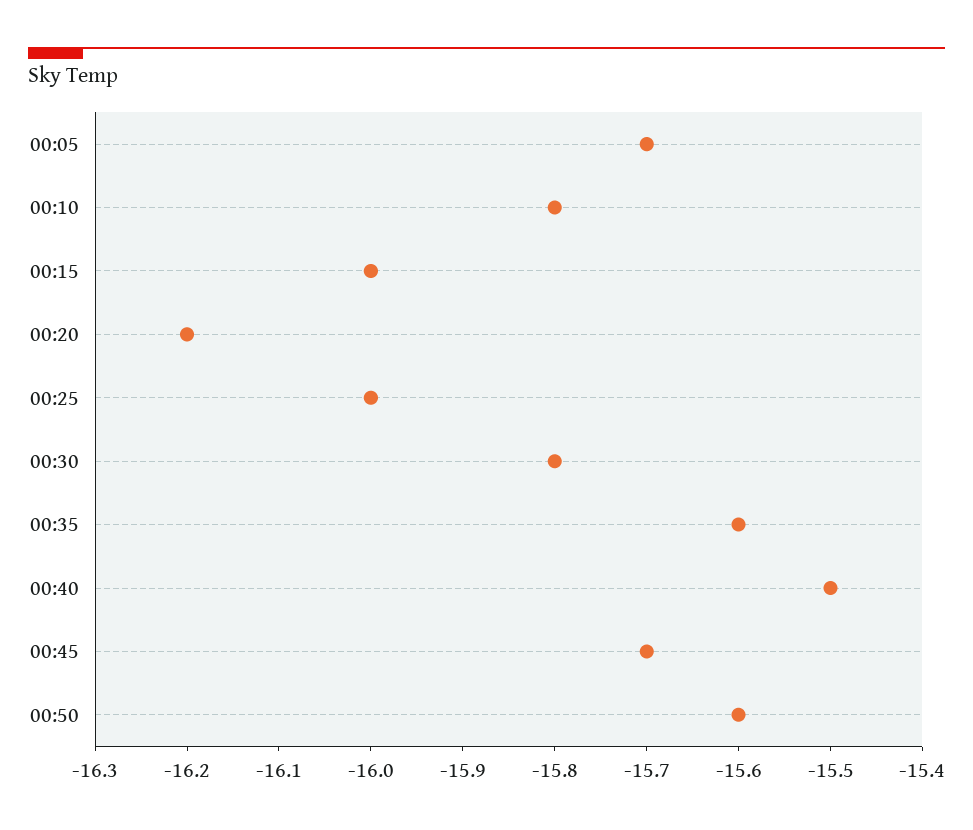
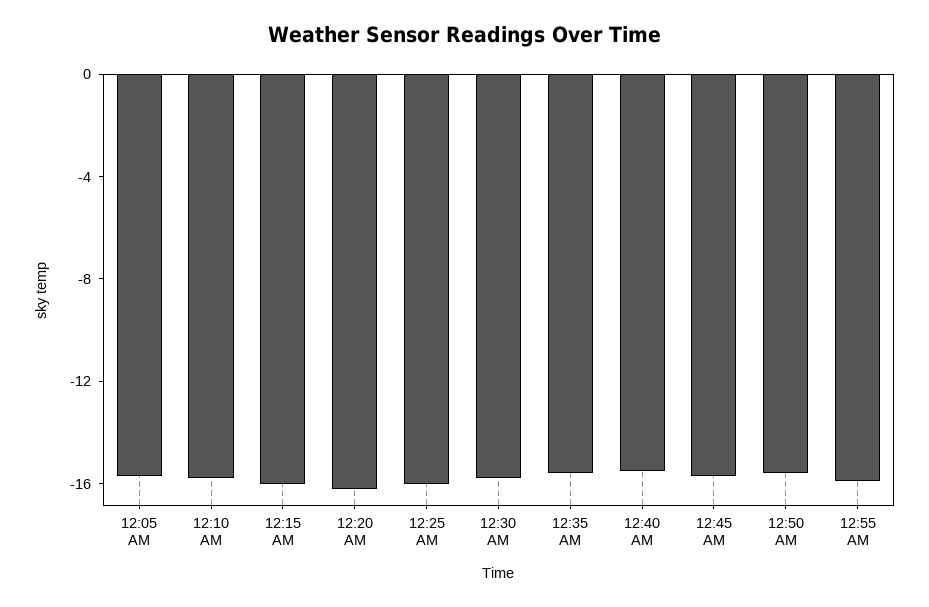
12:55 AM: none -> -16

